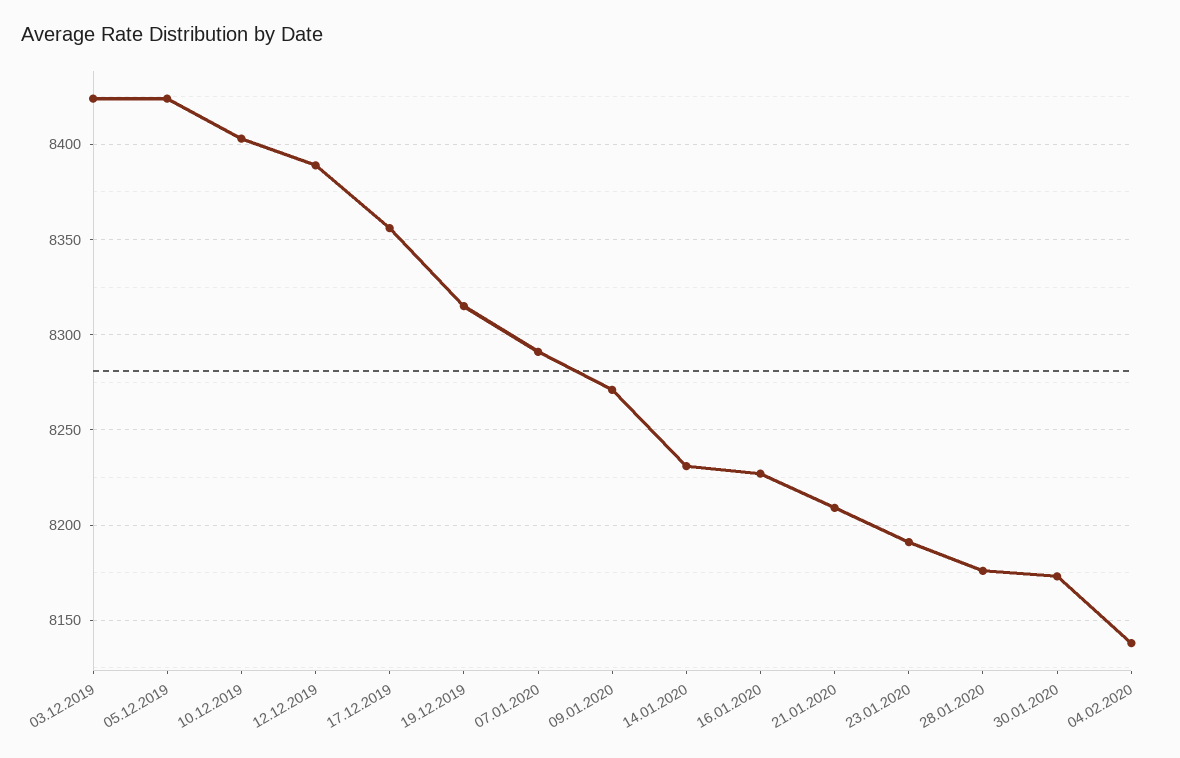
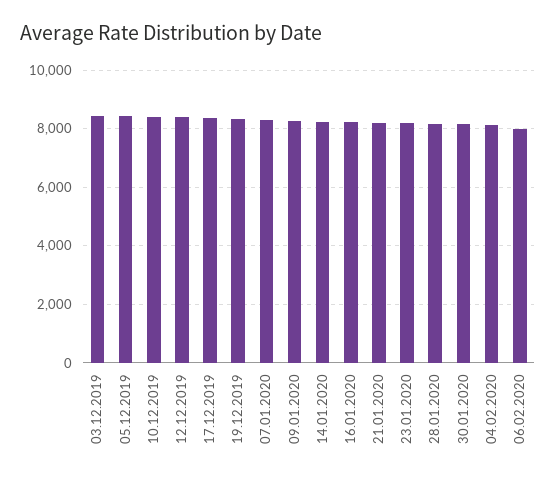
06.02.2020: none -> 8000

